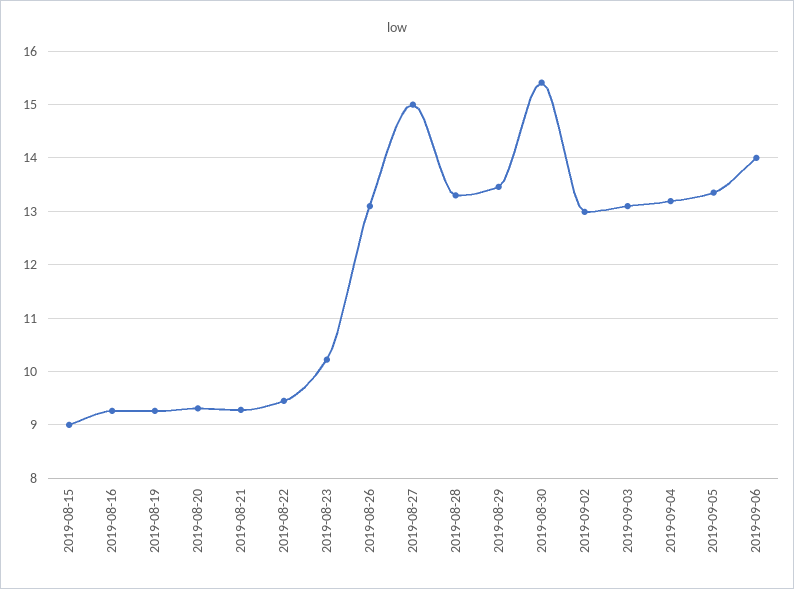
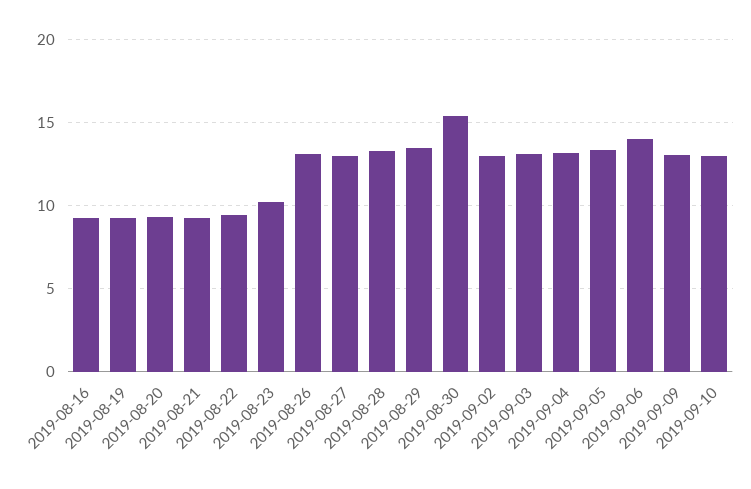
2019-08-15: 9 -> none
2019-08-27: 15 -> 13
2019-09-09: none -> 13
2019-09-10: none -> 13

